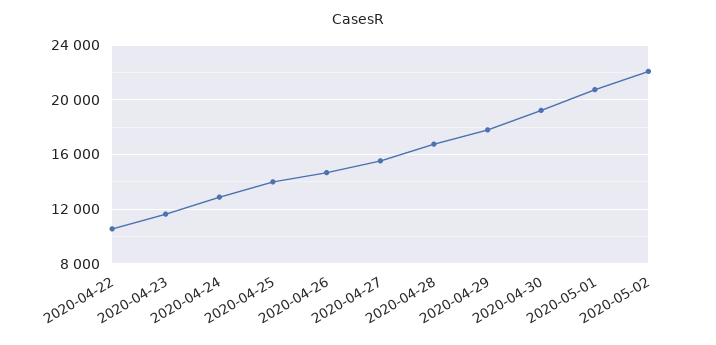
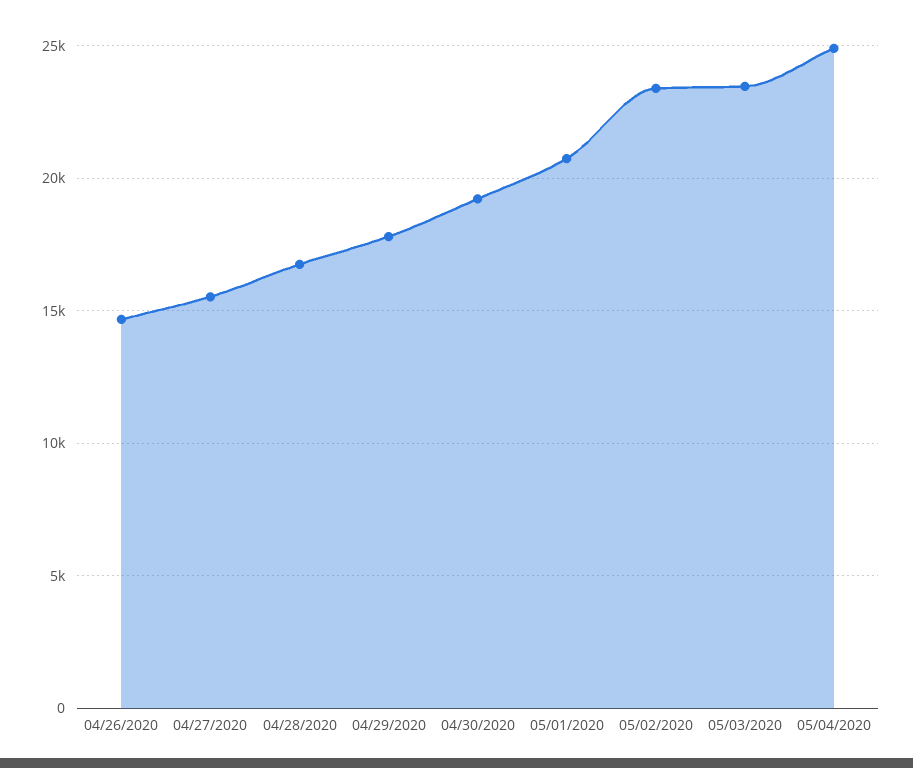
2020-04-22: 10500 -> none
2020-04-23: 11500 -> none
2020-04-24: 13000 -> none
2020-04-25: 14000 -> none
2020-05-02: 22000 -> 23500
05/03/2020: none -> 23500
05/04/2020: none -> 25000

